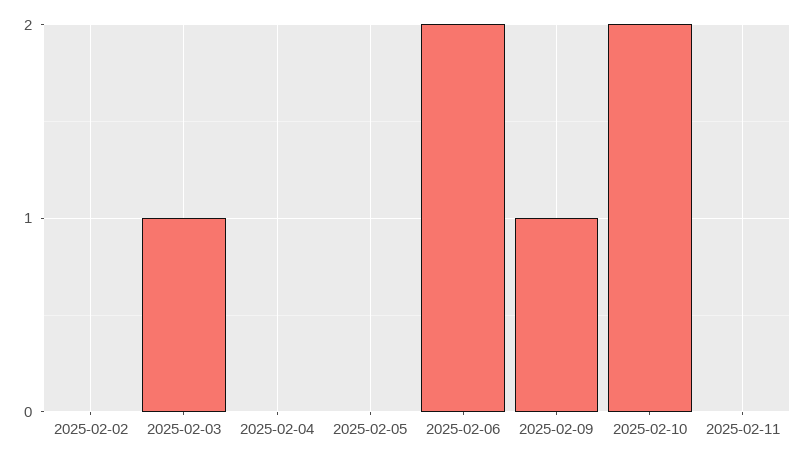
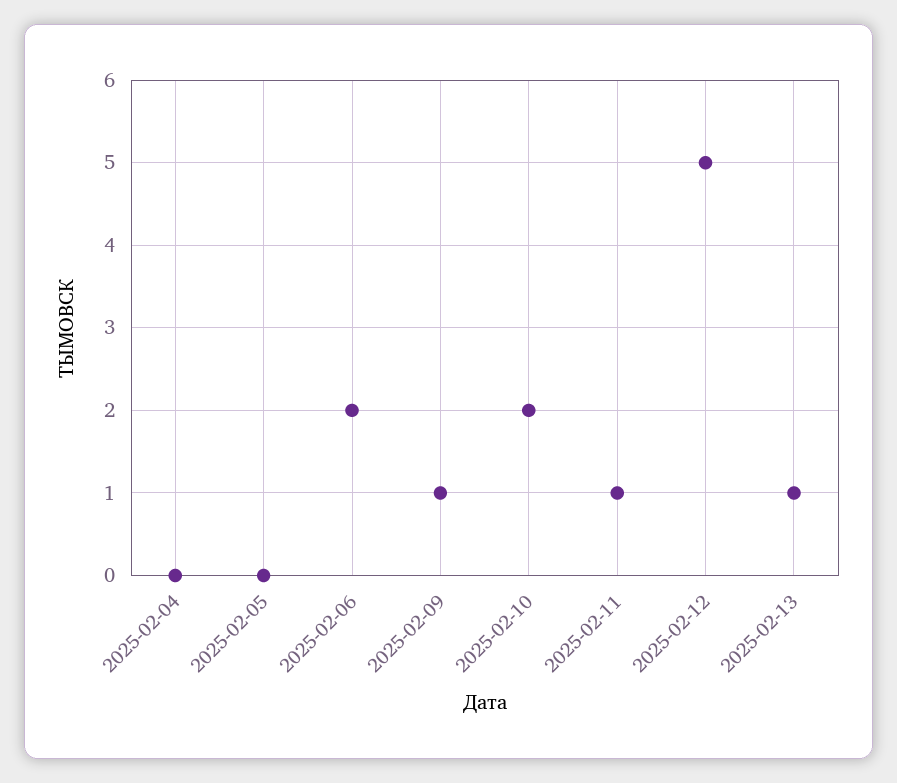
2025-02-02: 0 -> none
2025-02-03: 1 -> none
2025-02-11: 0 -> 1
2025-02-12: none -> 5
2025-02-13: none -> 1

